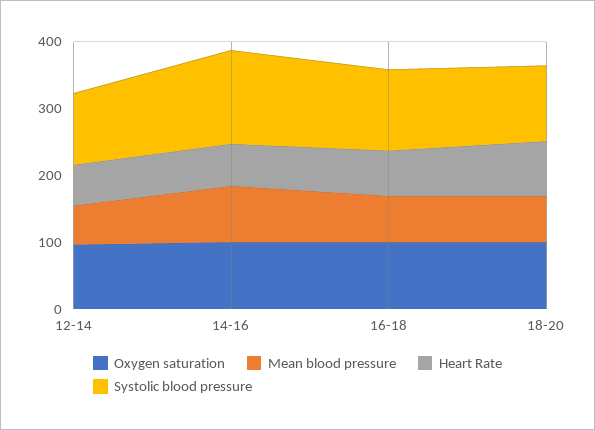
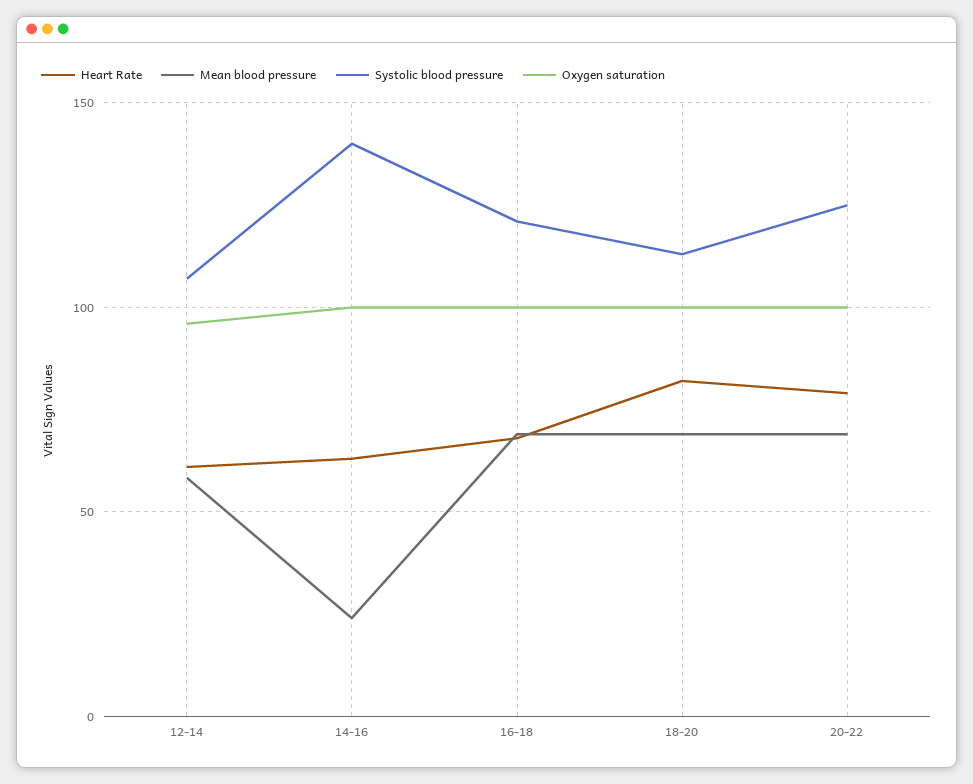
Mean blood pressure, 14-16: 80 -> 25
Heart Rate, 20-22: none -> 80
Mean blood pressure, 20-22: none -> 70
Systolic blood pressure, 20-22: none -> 125
Oxygen saturation, 20-22: none -> 100

